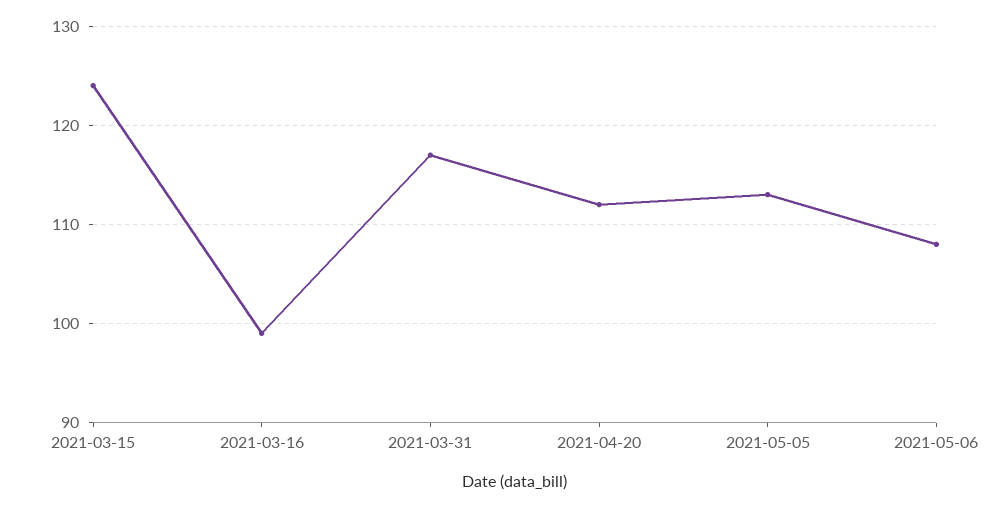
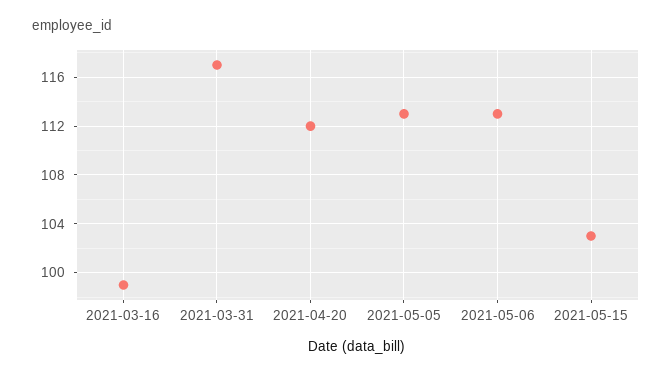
2021-03-15: 124 -> none
2021-05-06: 108 -> 113
2021-05-15: none -> 103

